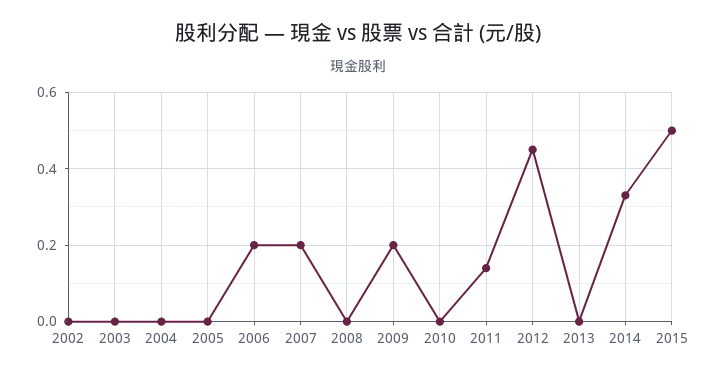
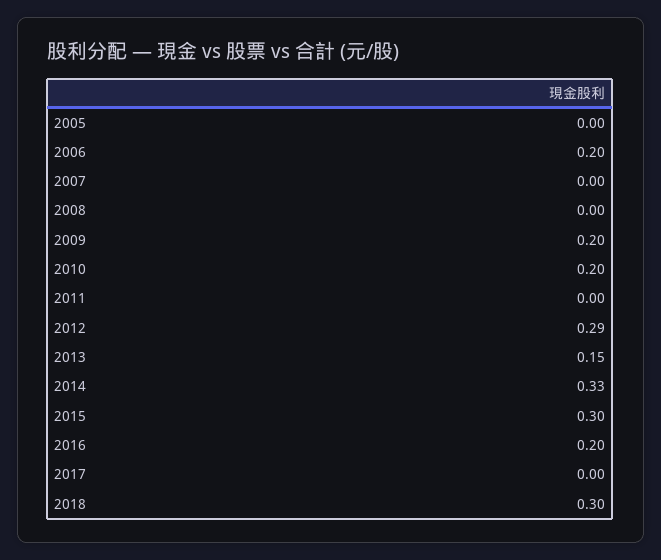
2002: 0 -> none
2003: 0 -> none
2004: 0 -> none
2007: 0.2 -> 0
2010: 0 -> 0.2
2011: 0.15 -> 0
2012: 0.45 -> 0.29
2013: 0 -> 0.15
2015: 0.5 -> 0.3
2016: none -> 0.2
2017: none -> 0
2018: none -> 0.3

